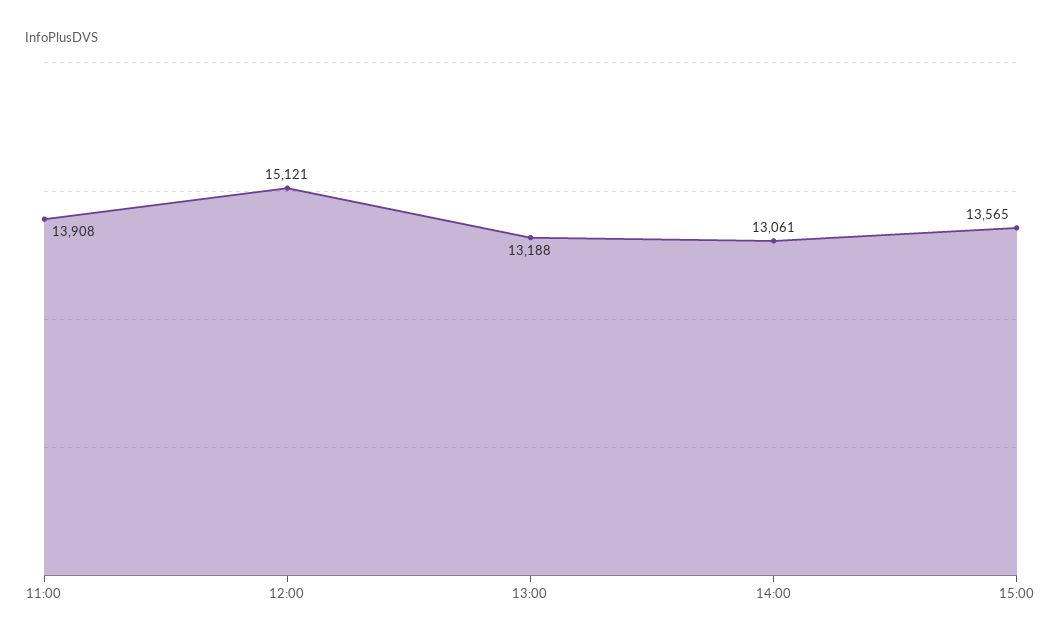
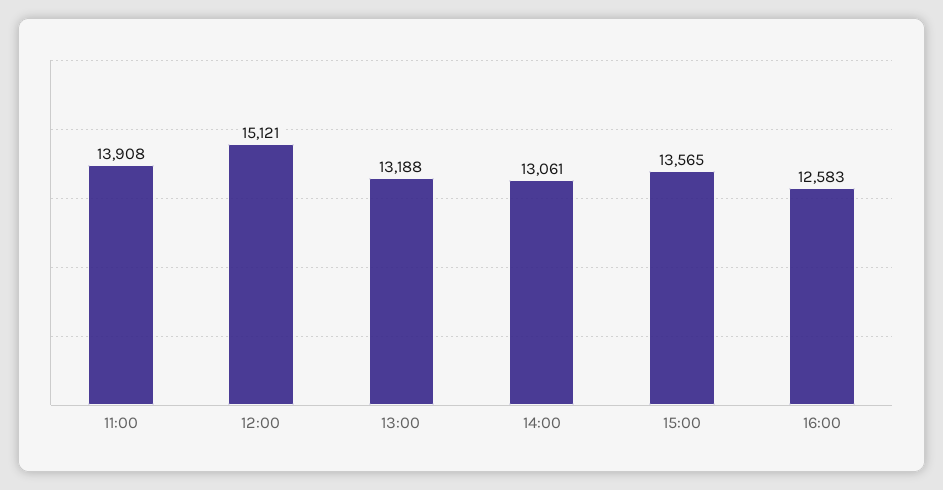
16:00: none -> 12583

